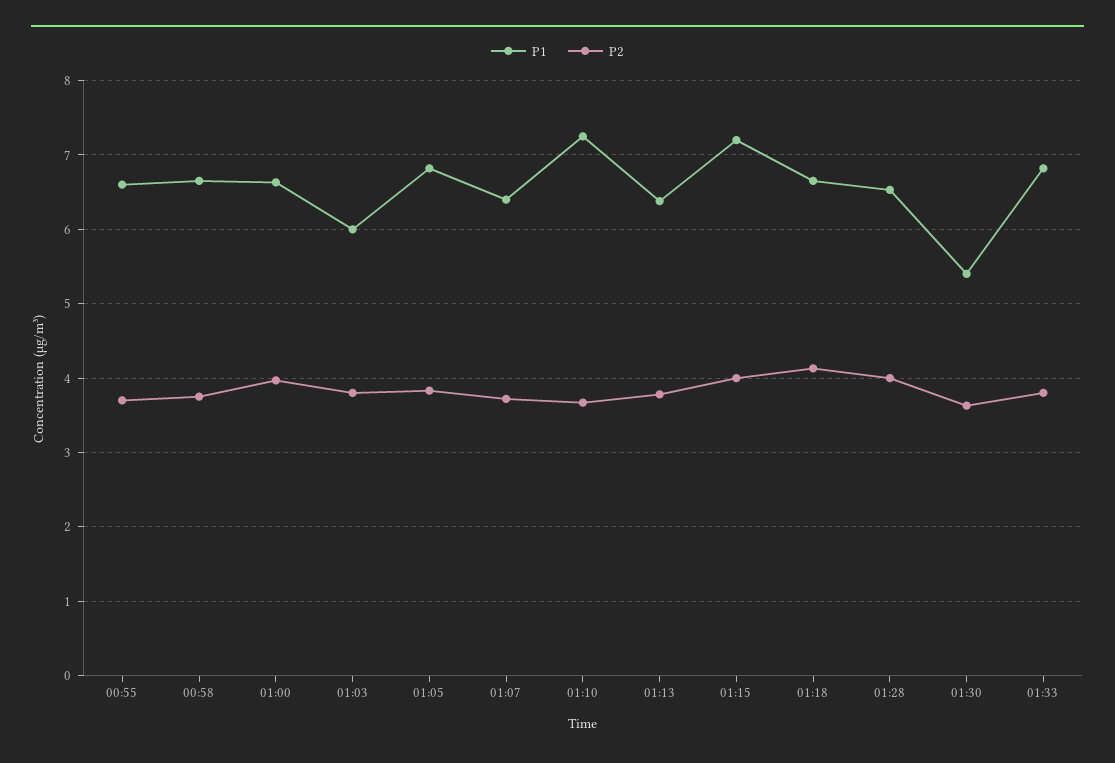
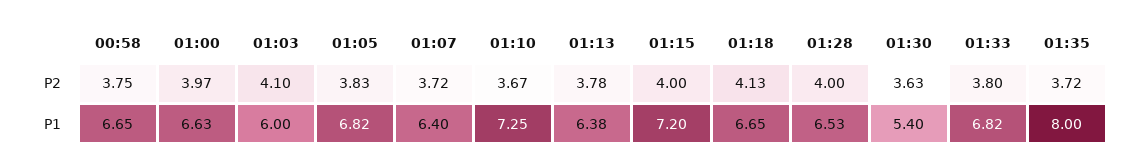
P1, 00:55: 6.6 -> none
P2, 00:55: 3.7 -> none
P2, 01:03: 3.8 -> 4.1
P2, 01:35: none -> 3.72
P1, 01:35: none -> 8

